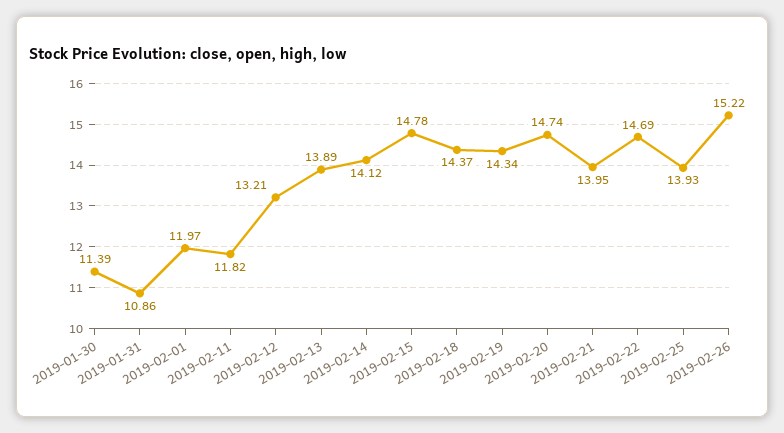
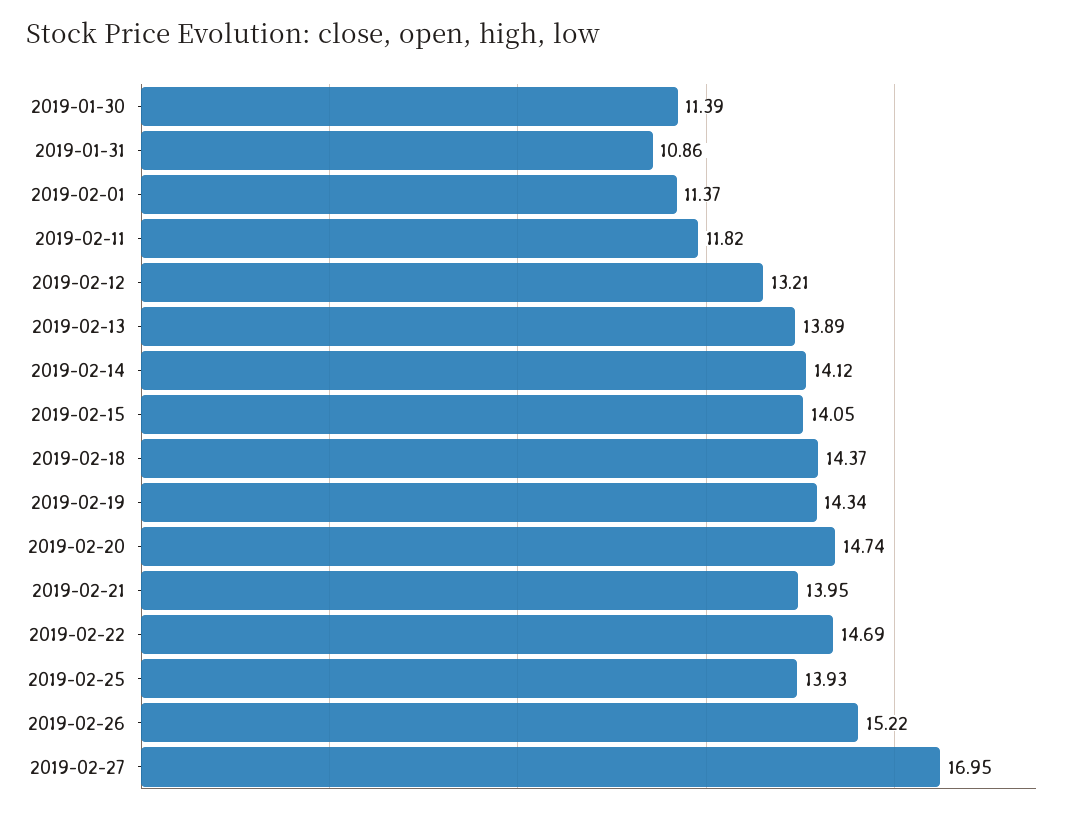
2019-02-01: 11.97 -> 11.37
2019-02-15: 14.78 -> 14.05
2019-02-27: none -> 16.95

